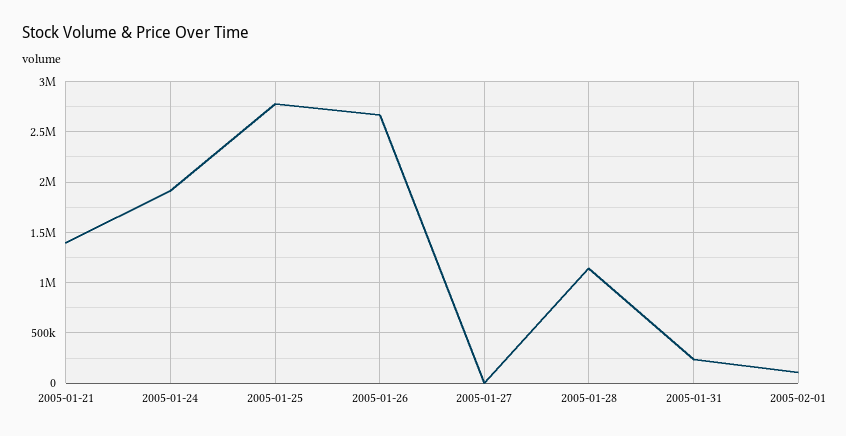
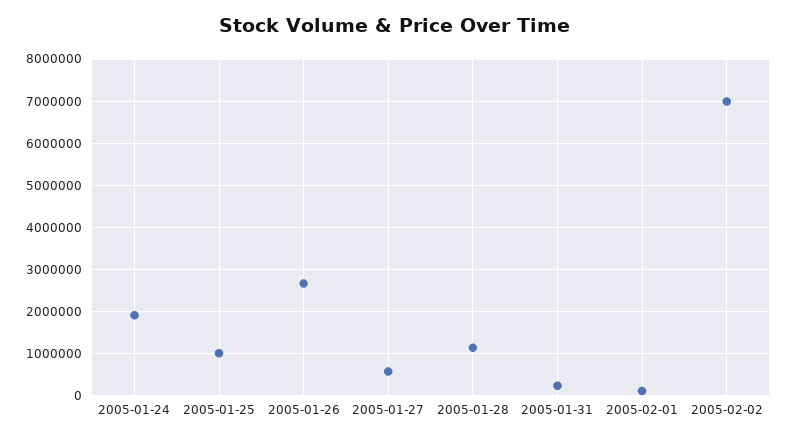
2005-01-21: 1400000 -> none
2005-01-25: 2800000 -> 1000000
2005-01-27: 0 -> 600000
2005-02-02: none -> 7000000

